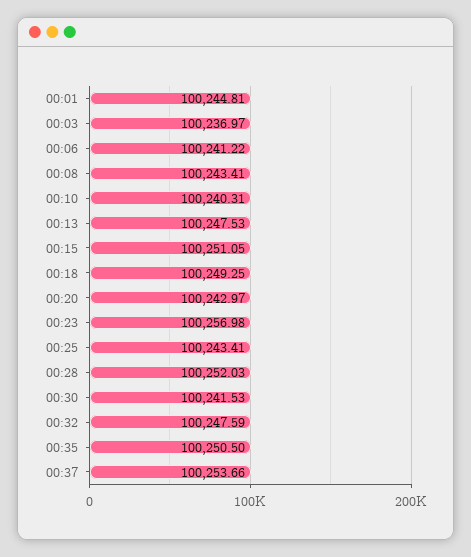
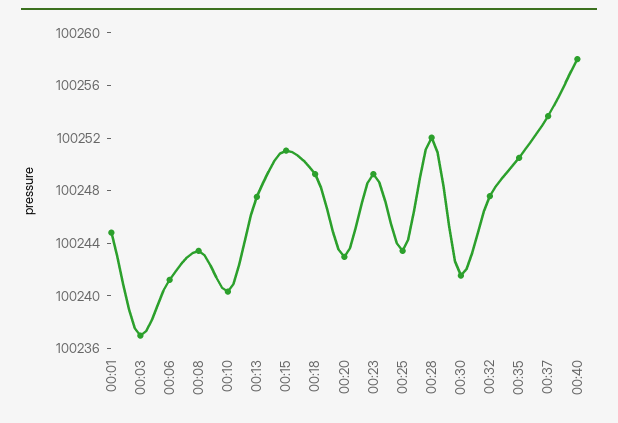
00:23: 100256.98 -> 100249
00:40: none -> 100258

